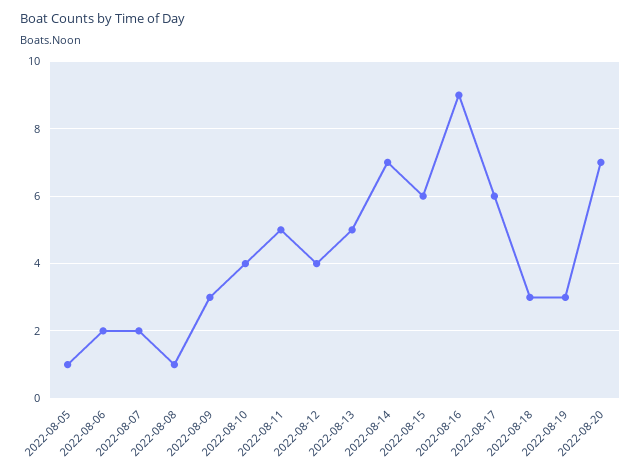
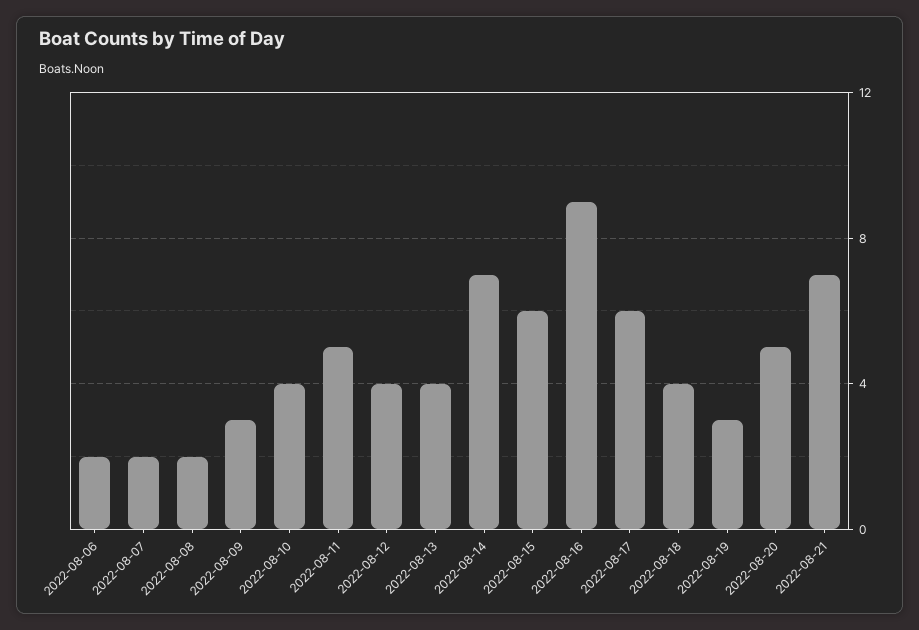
2022-08-05: 1 -> none
2022-08-08: 1 -> 2
2022-08-13: 5 -> 4
2022-08-18: 3 -> 4
2022-08-20: 7 -> 5
2022-08-21: none -> 7

